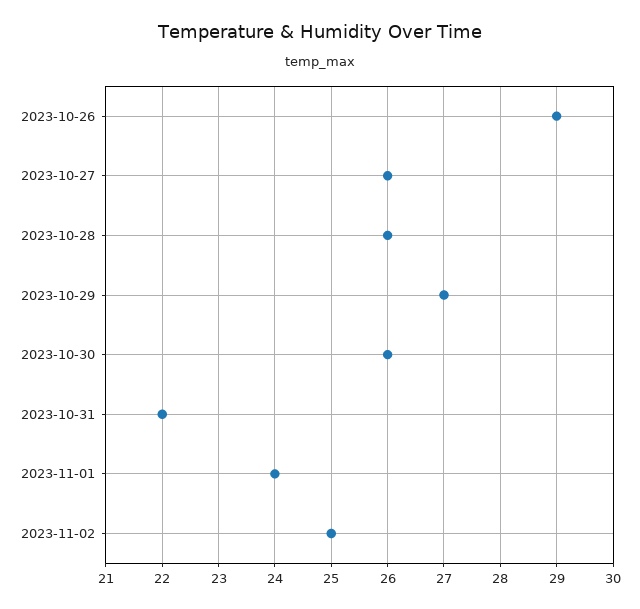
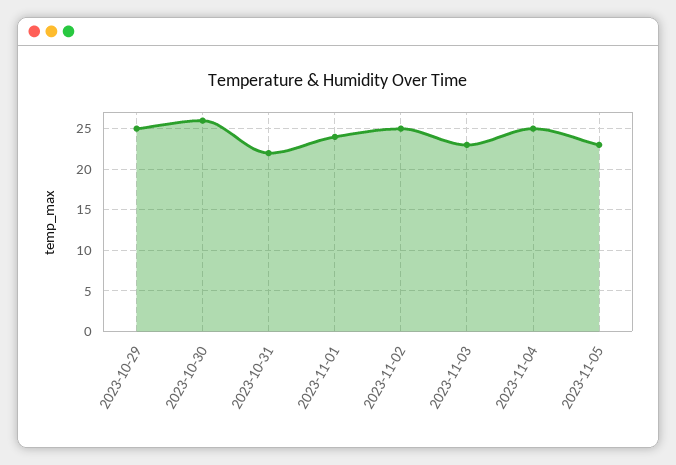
2023-10-26: 29 -> none
2023-10-27: 26 -> none
2023-10-28: 26 -> none
2023-10-29: 27 -> 25
2023-11-03: none -> 23
2023-11-04: none -> 25
2023-11-05: none -> 23

